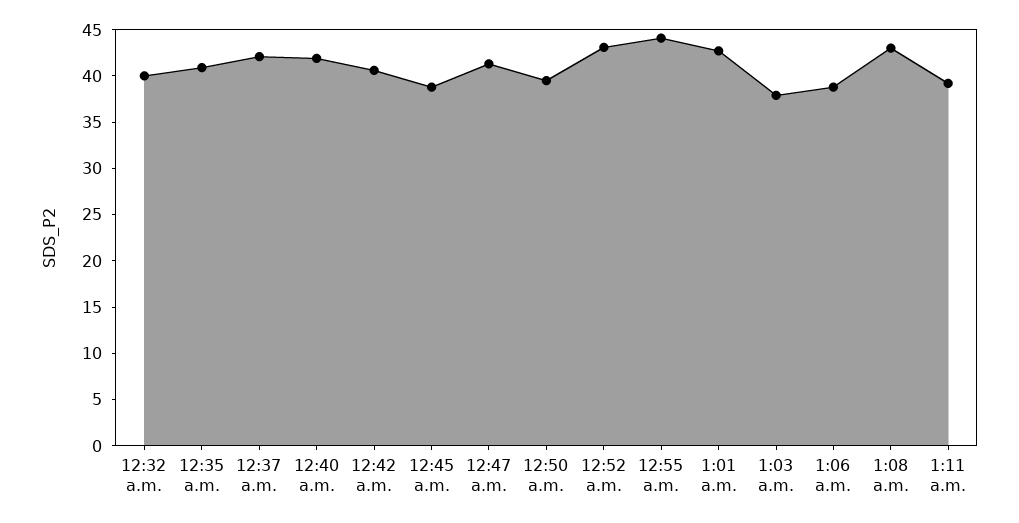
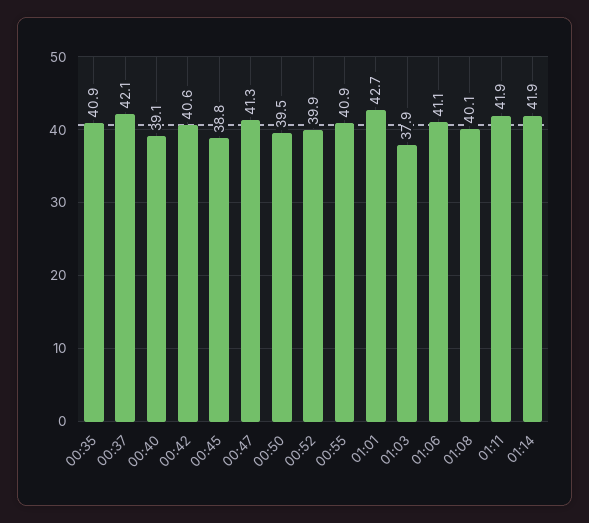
12:32 a.m.: 40 -> none
12:40 a.m.: 42 -> 39.1
12:52 a.m.: 43 -> 39.9
12:55 a.m.: 44 -> 40.9
1:06 a.m.: 39 -> 41.1
1:08 a.m.: 43 -> 40.1
1:11 a.m.: 39 -> 41.9
01:14: none -> 41.9

